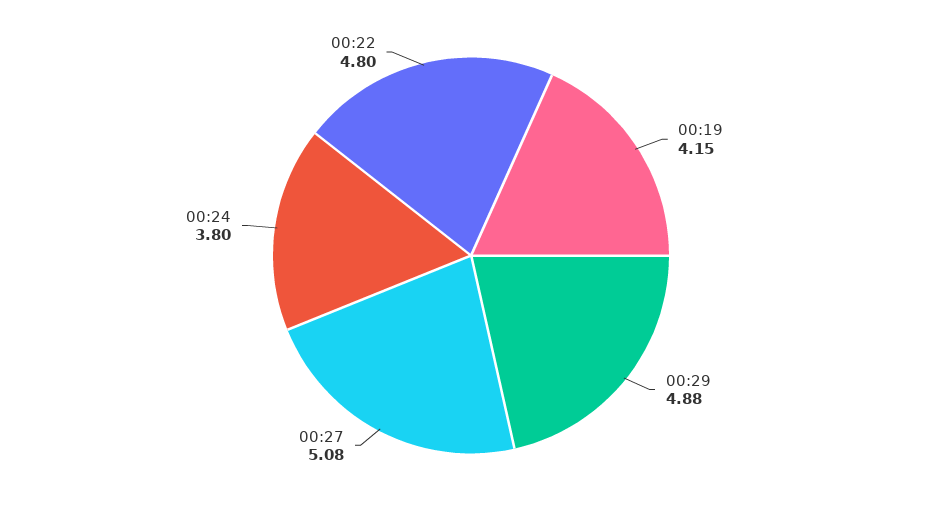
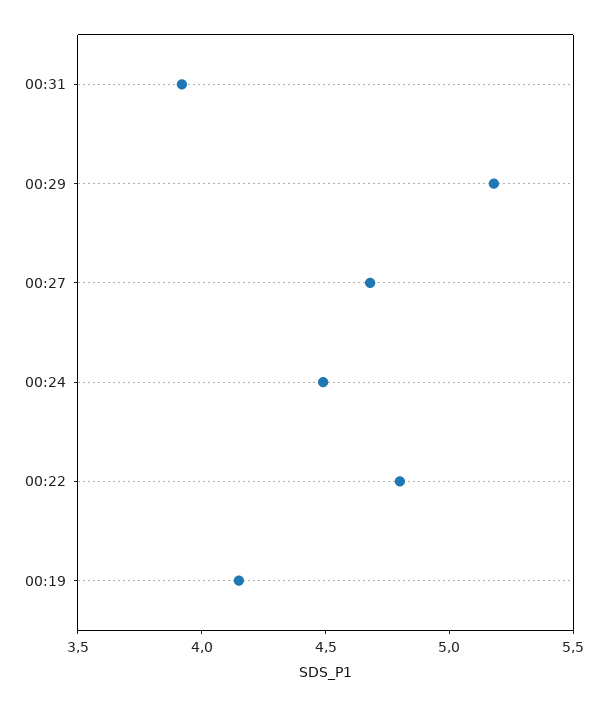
00:29: 4.88 -> 5.2
00:27: 5.08 -> 4.7
00:24: 3.8 -> 4.5
00:31: none -> 3.9

